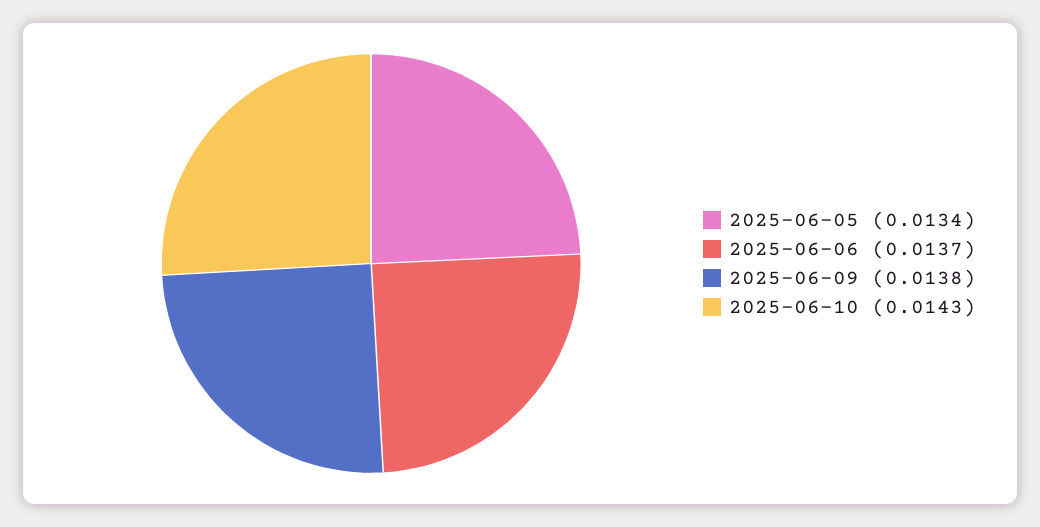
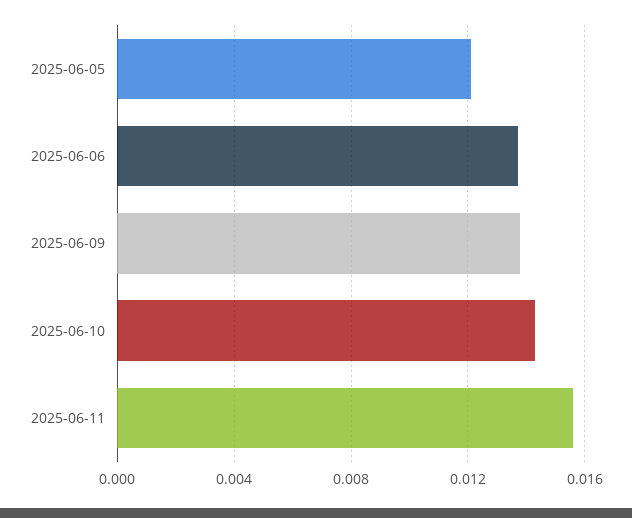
2025-06-05: 0.0134 -> 0.012
2025-06-11: none -> 0.0155

